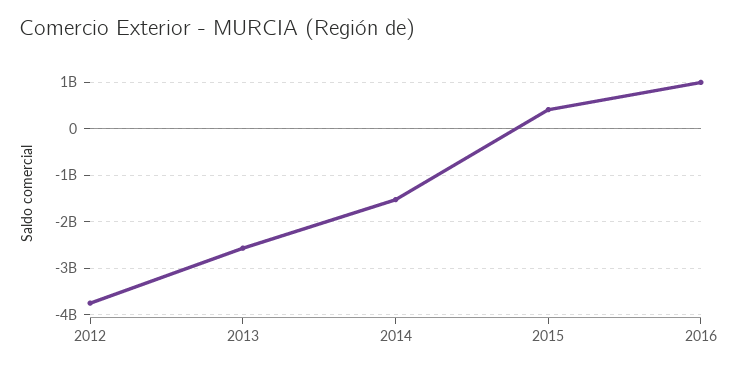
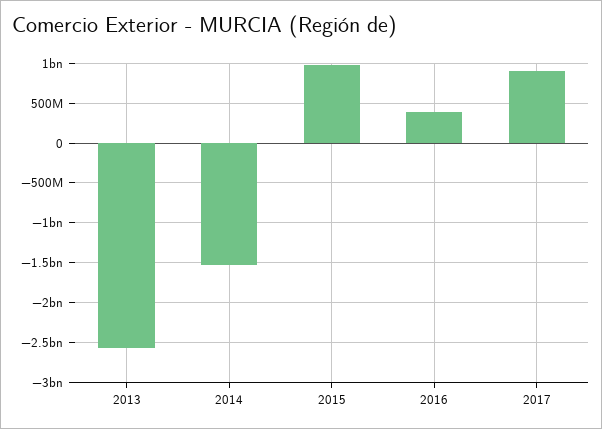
2012: -3800000000 -> none
2015: 400000000 -> 1000000000
2016: 1000000000 -> 400000000
2017: none -> 900000000

